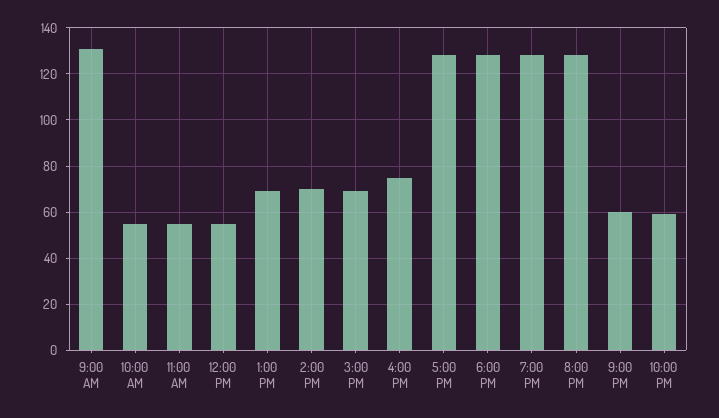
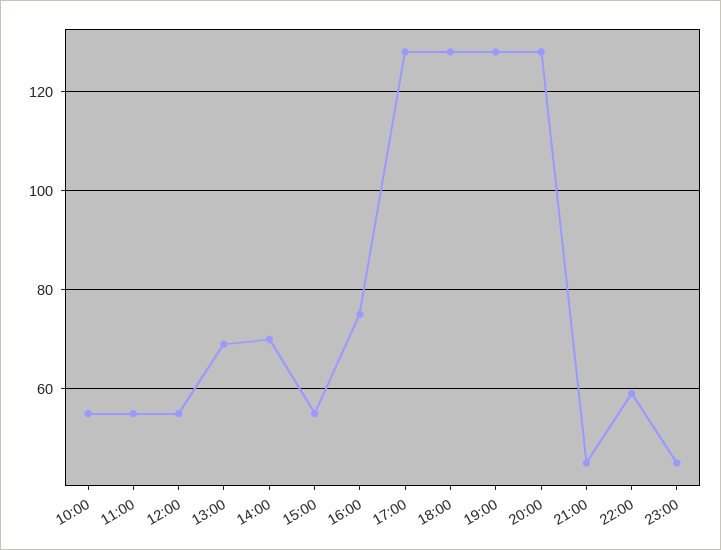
9:00 AM: 130 -> none
3:00 PM: 70 -> 55
9:00 PM: 60 -> 45
23:00: none -> 45

